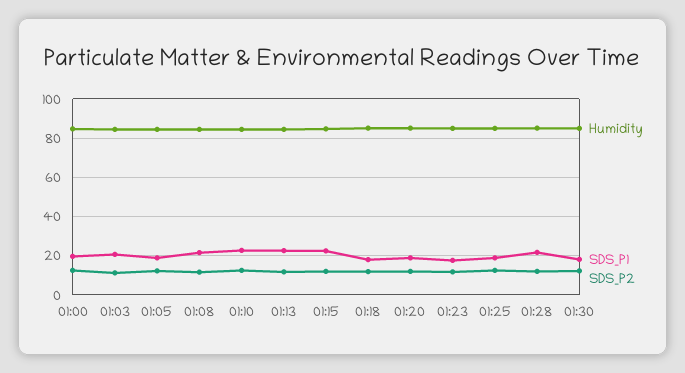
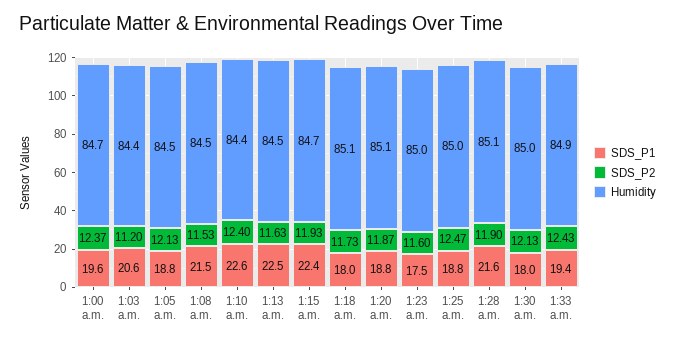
SDS_P1, 1:33 a.m.: none -> 19.4
SDS_P2, 1:33 a.m.: none -> 12.43
Humidity, 1:33 a.m.: none -> 84.9

